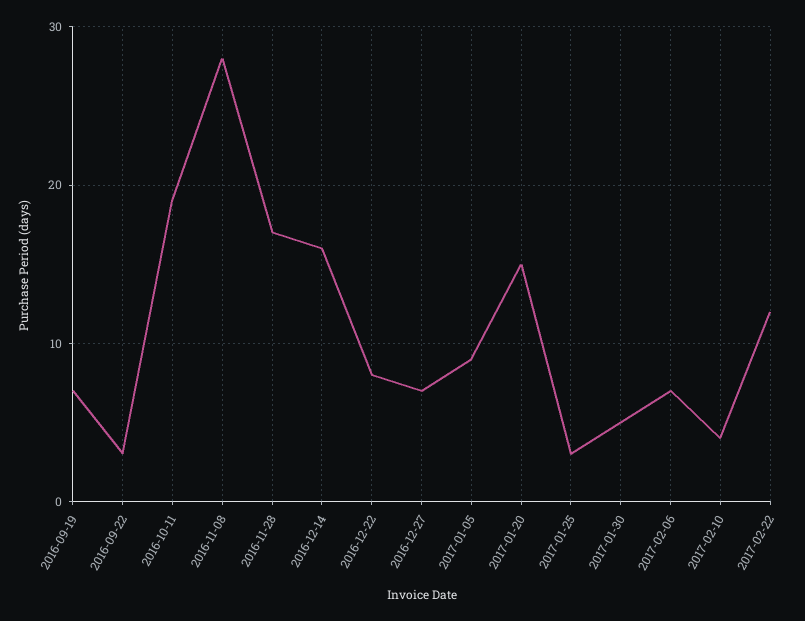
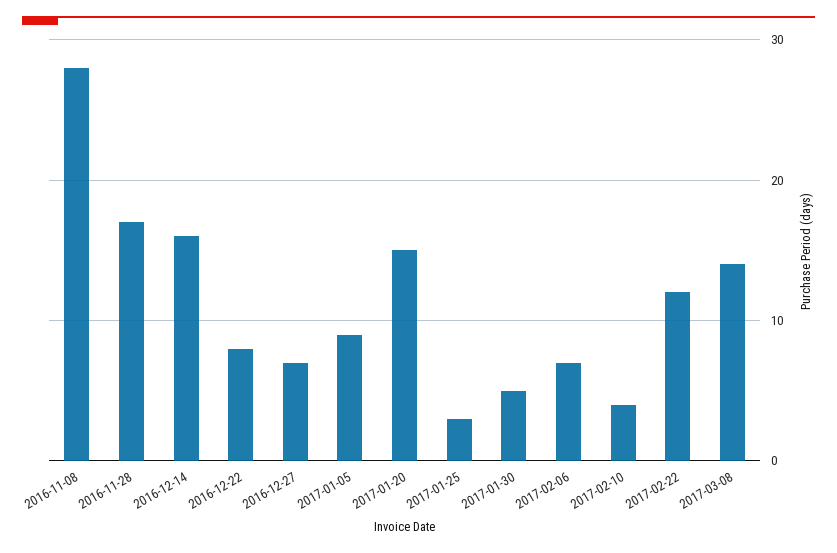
2016-09-19: 7 -> none
2016-09-22: 3 -> none
2016-10-11: 19 -> none
2017-03-08: none -> 14

